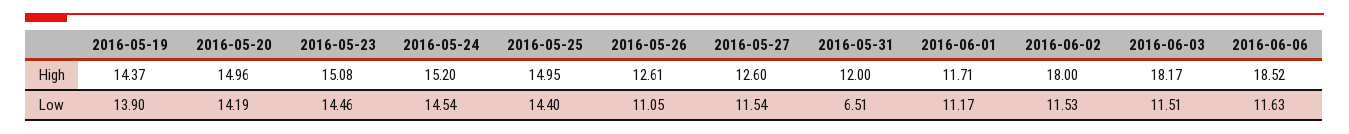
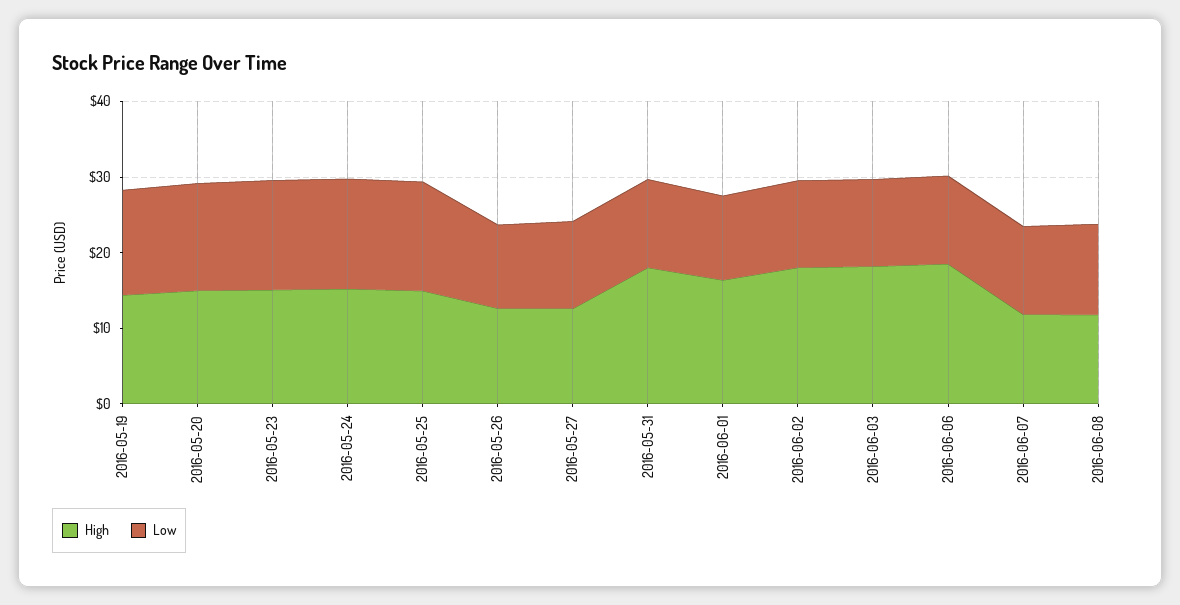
High, 2016-05-31: 12 -> 18
High, 2016-06-01: 11.71 -> 16
Low, 2016-05-31: 6.51 -> 12
High, 2016-06-07: none -> 12
Low, 2016-06-07: none -> 12
High, 2016-06-08: none -> 12
Low, 2016-06-08: none -> 12

